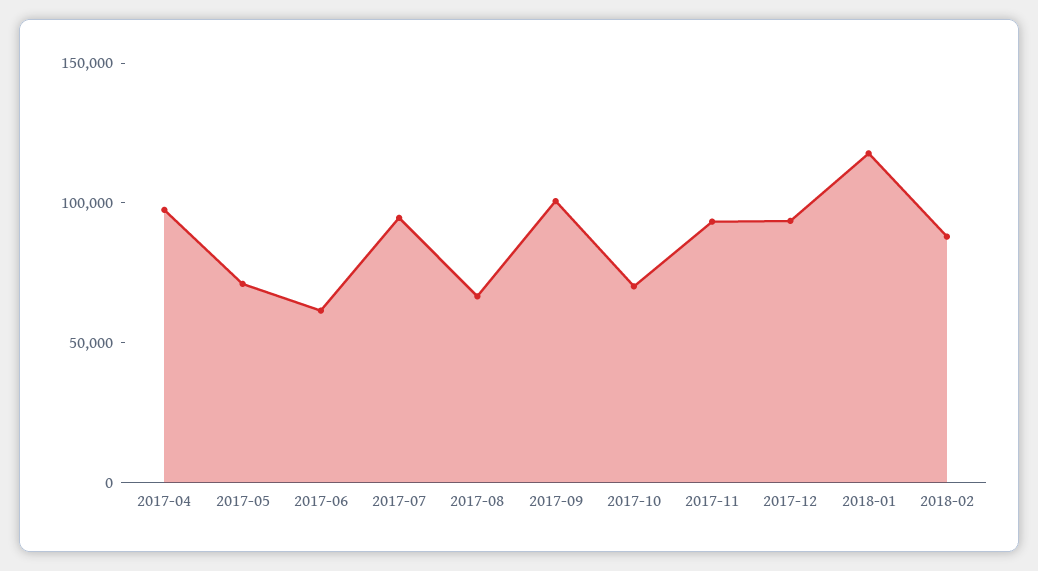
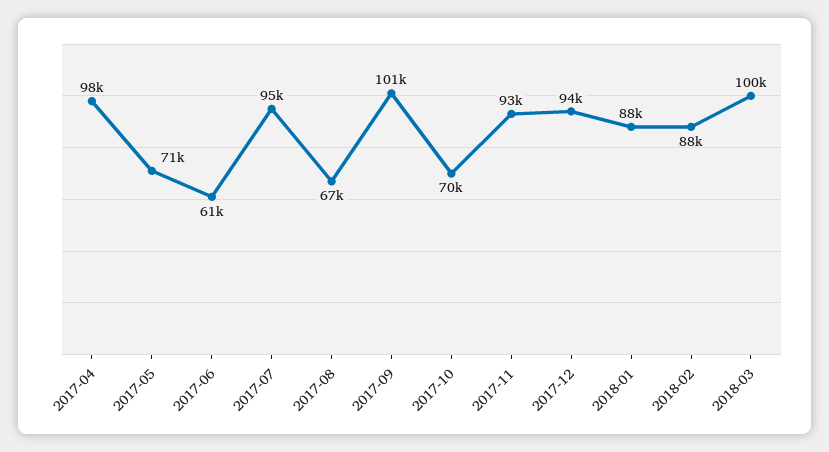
2018-01: 120000 -> 88000
2018-03: none -> 100000

